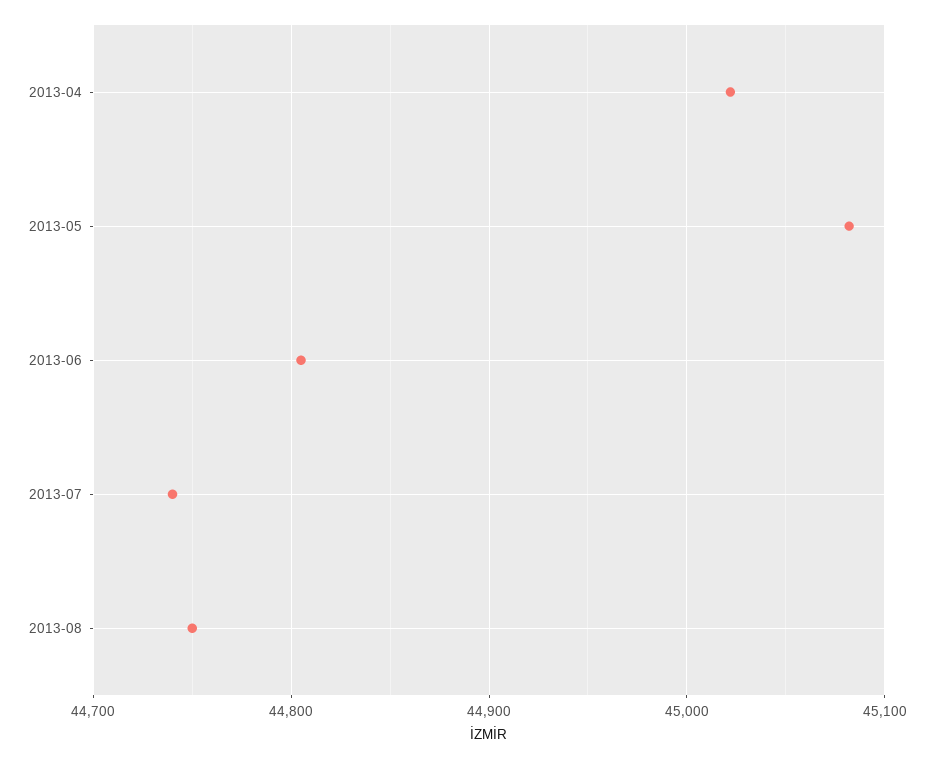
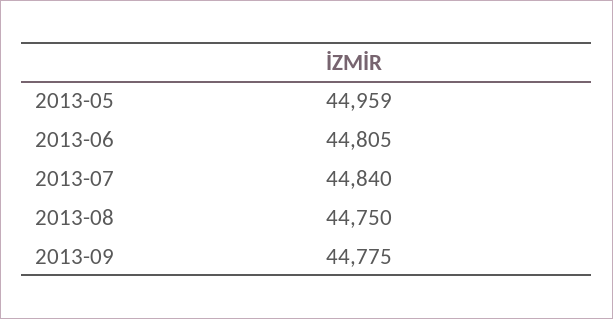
2013-04: 45020 -> none
2013-05: 45080 -> 44959
2013-07: 44740 -> 44840
2013-09: none -> 44775

